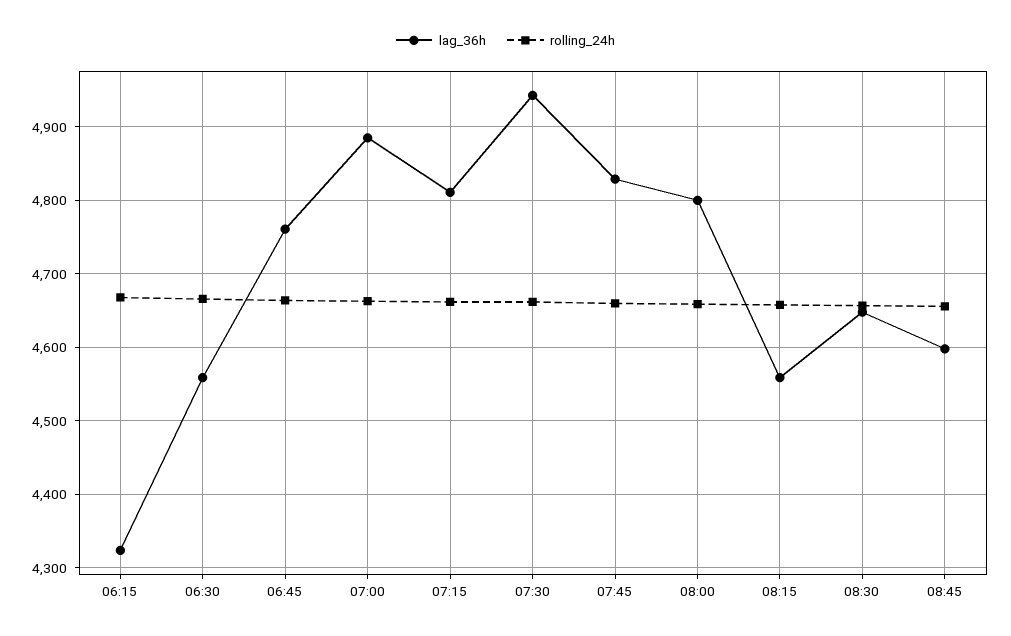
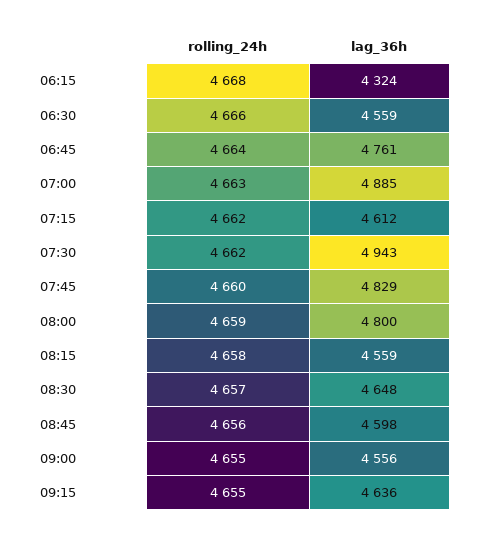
lag_36h, 07:15: 4810 -> 4612
rolling_24h, 09:00: none -> 4655
lag_36h, 09:00: none -> 4556
rolling_24h, 09:15: none -> 4655
lag_36h, 09:15: none -> 4636

